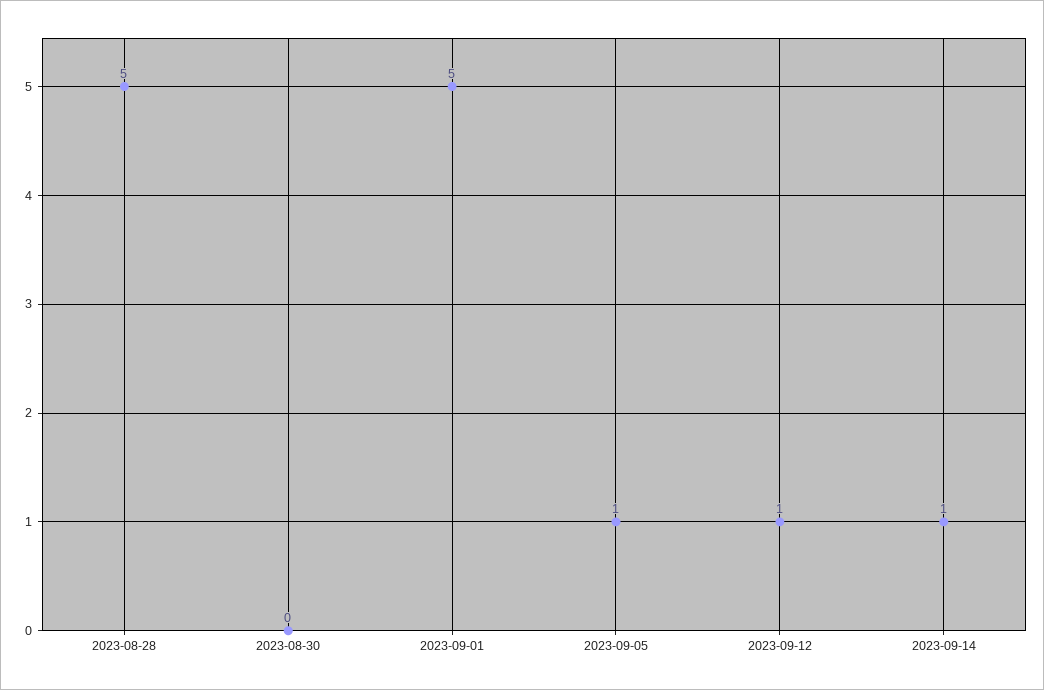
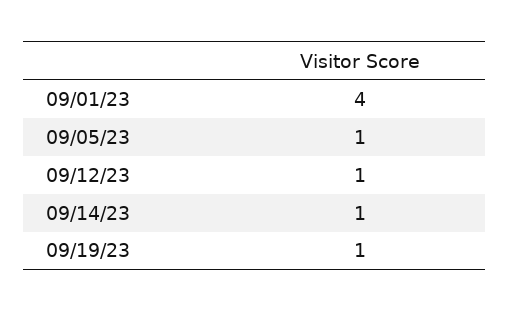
2023-08-28: 5 -> none
2023-08-30: 0 -> none
2023-09-01: 5 -> 4
09/19/23: none -> 1

